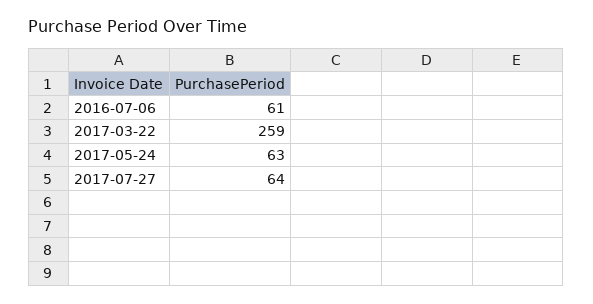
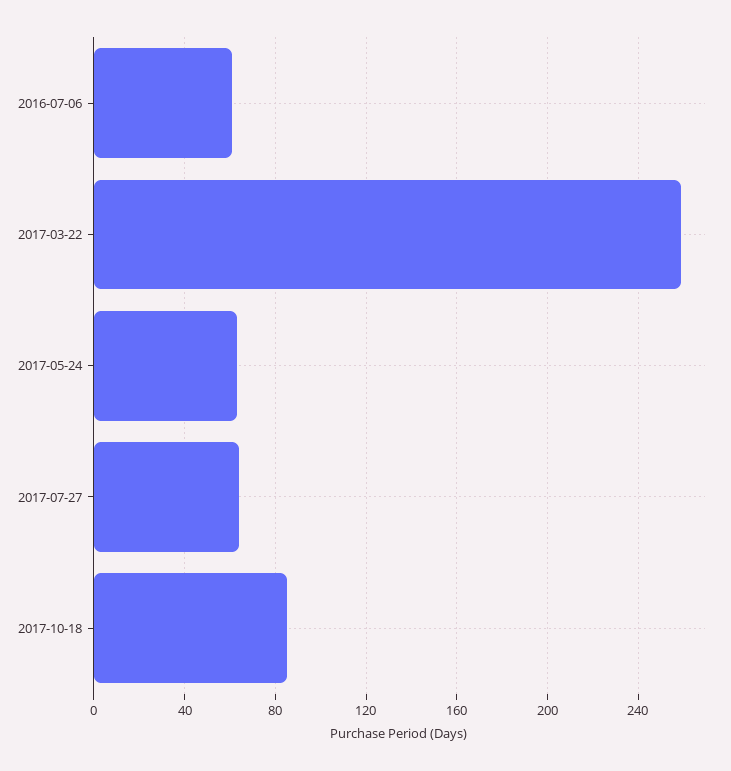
2017-10-18: none -> 85

